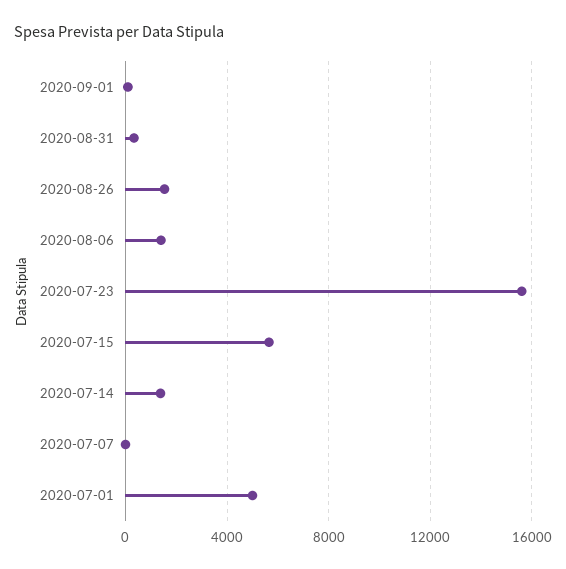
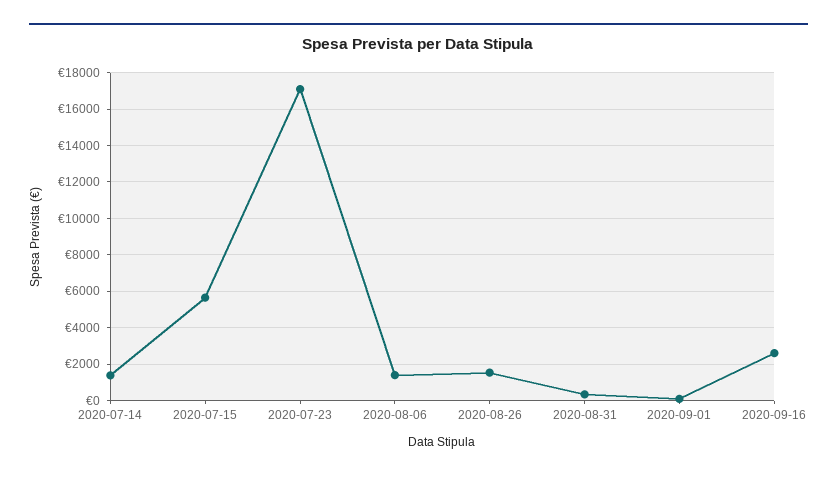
2020-07-23: 15500 -> 17000
2020-07-07: 0 -> none
2020-07-01: 5000 -> none
2020-09-16: none -> 2500

